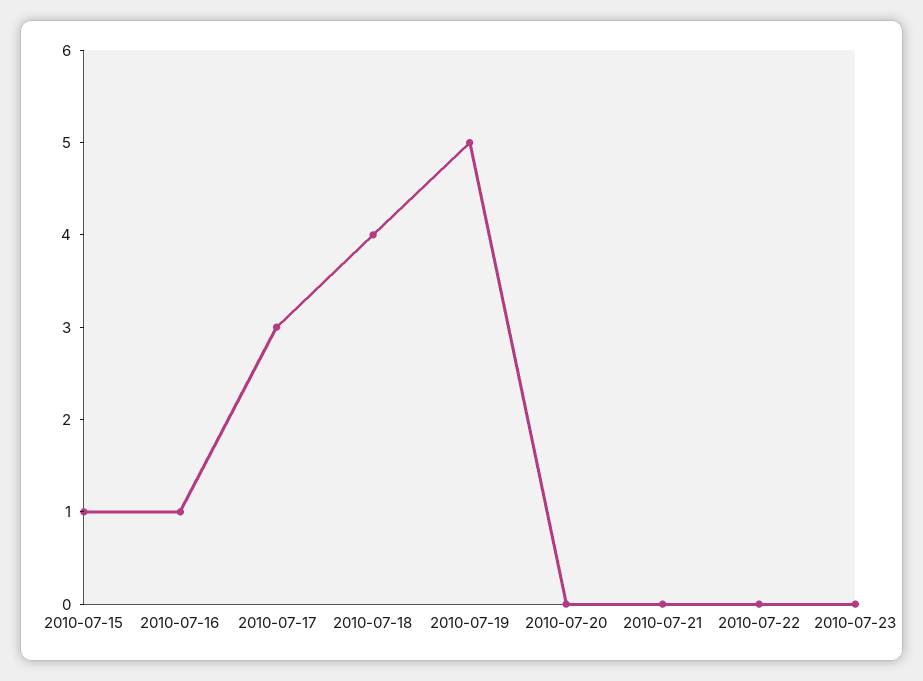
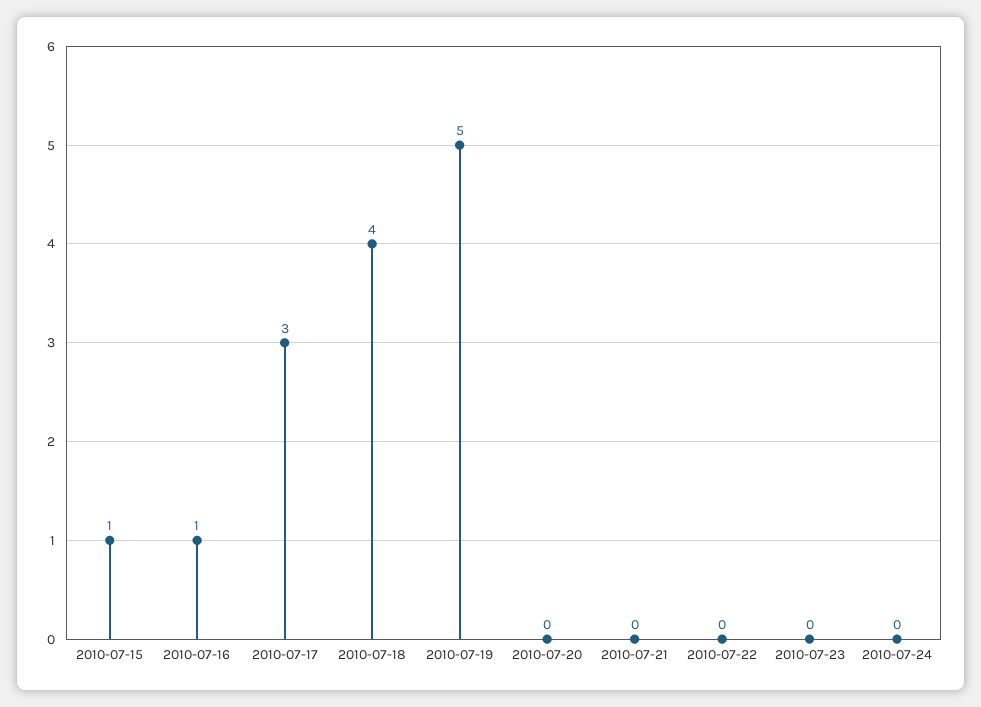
2010-07-24: none -> 0

